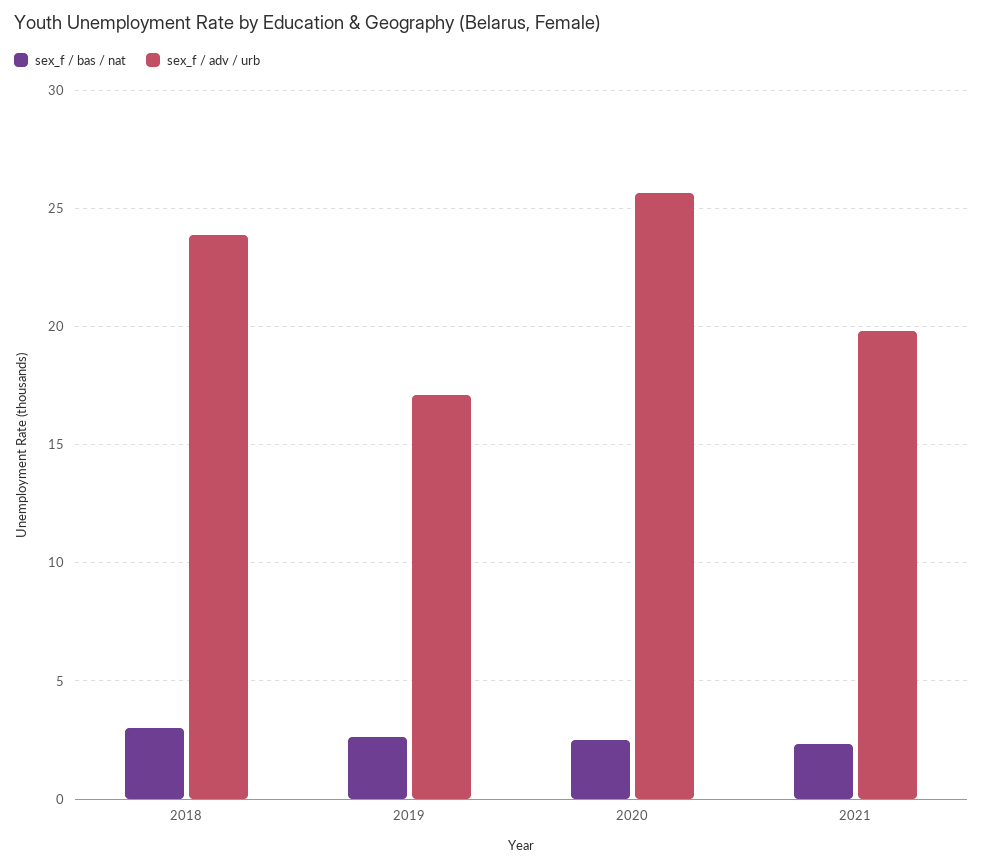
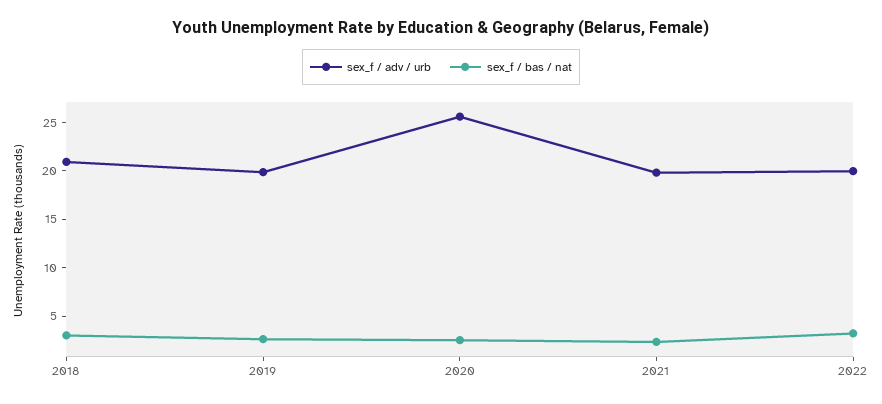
sex_f / adv / urb, 2018: 24 -> 21
sex_f / adv / urb, 2019: 17 -> 20
sex_f / adv / urb, 2022: none -> 20
sex_f / bas / nat, 2022: none -> 3

